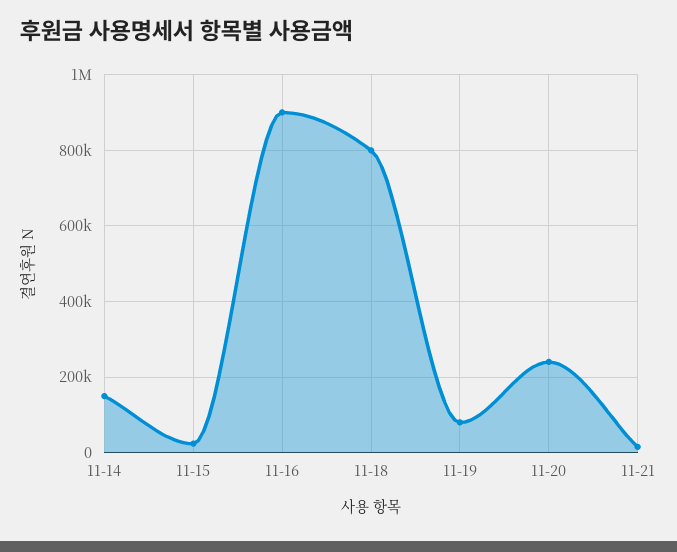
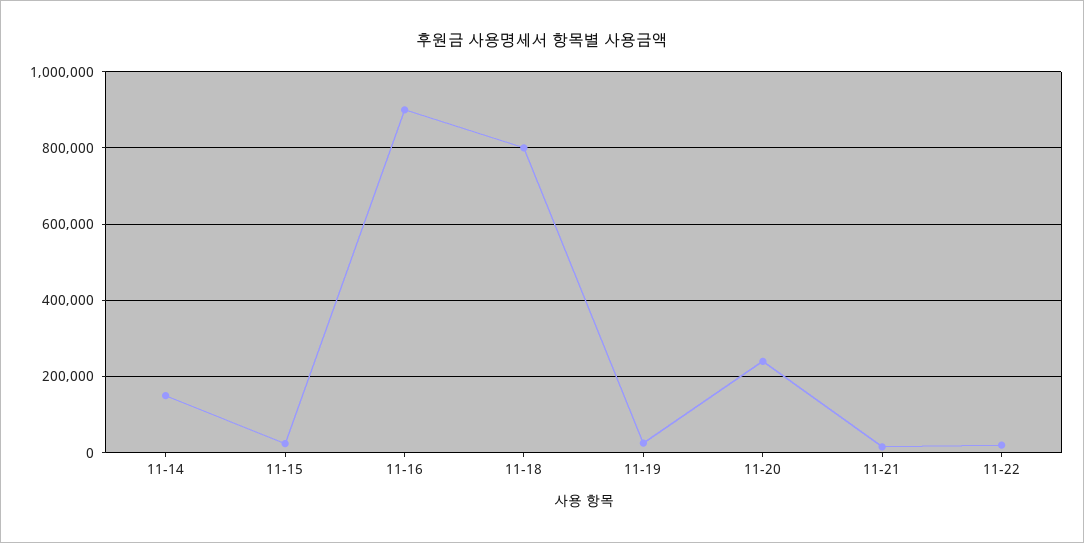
11-19: 80000 -> 20000
11-22: none -> 20000

